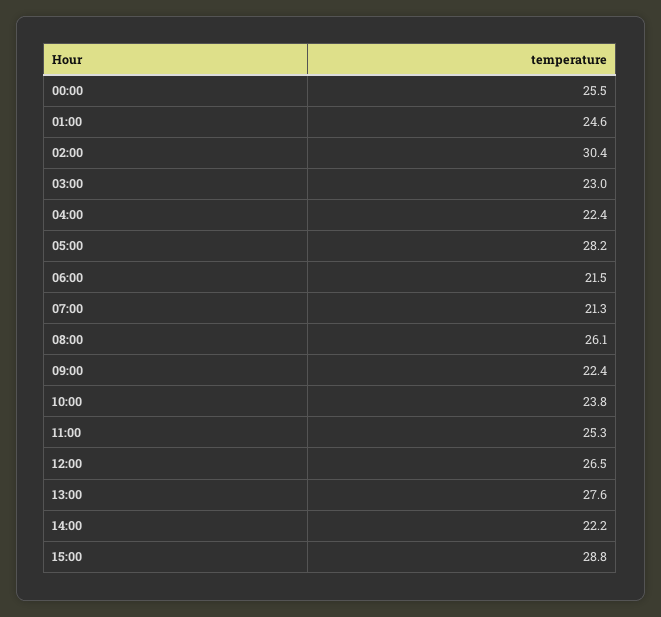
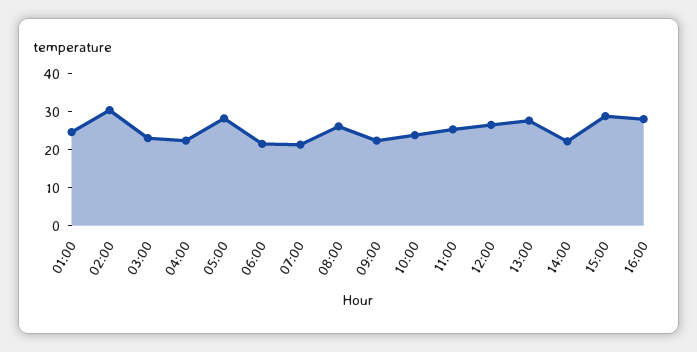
00:00: 25.5 -> none
16:00: none -> 27.5

